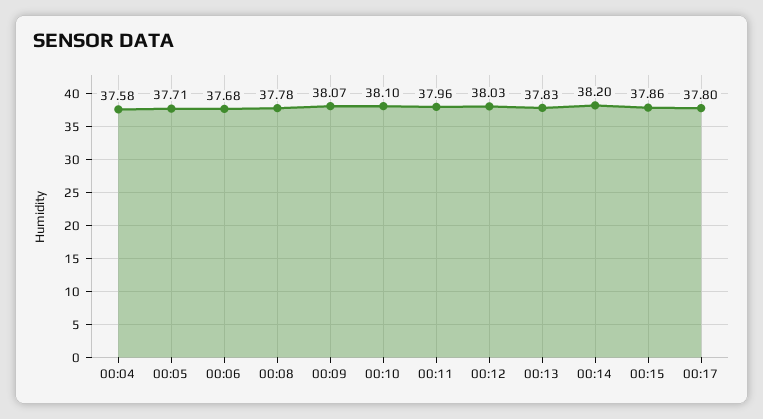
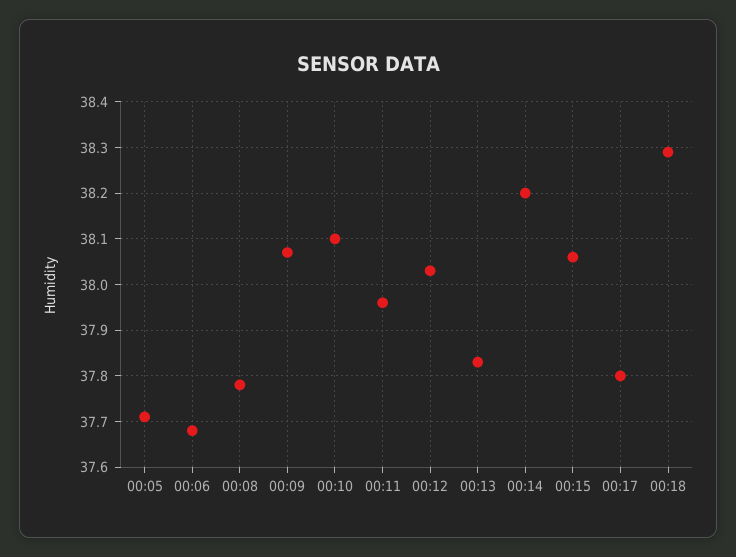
00:04: 37.58 -> none
00:15: 37.86 -> 38.05
00:18: none -> 38.3

